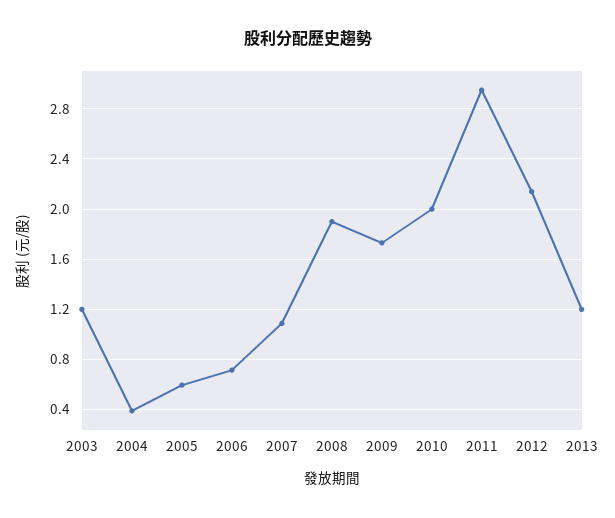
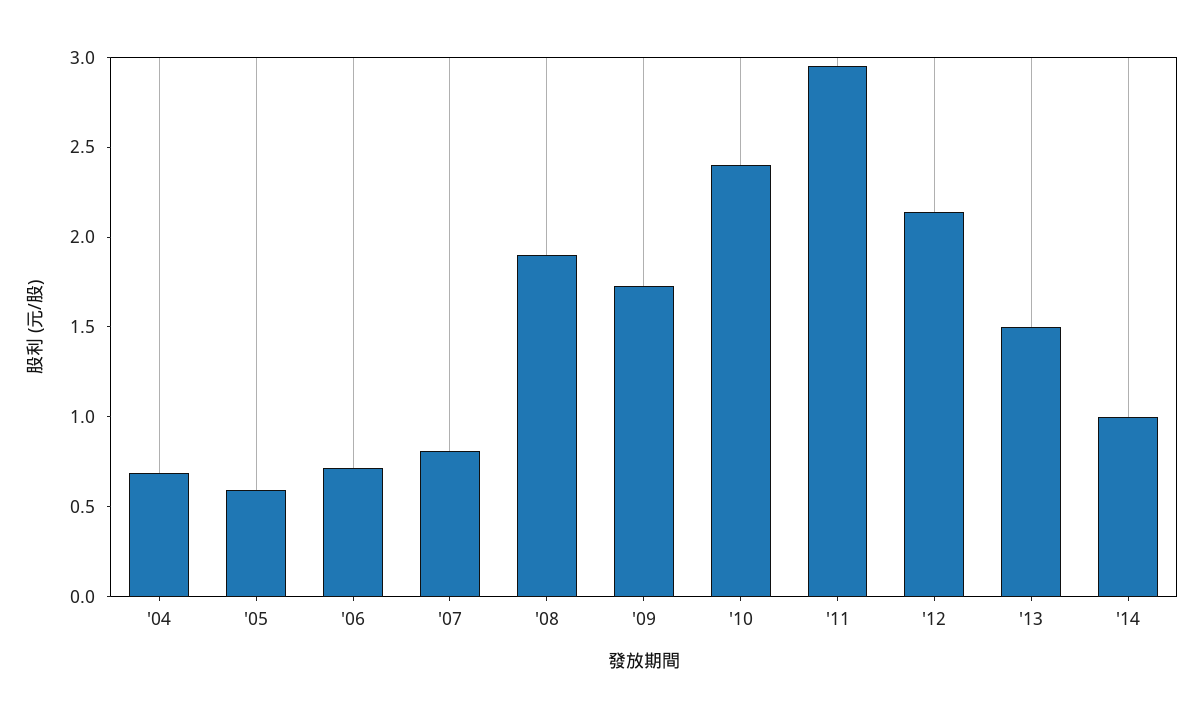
2003: 1.2 -> none
2004: 0.4 -> 0.7
2007: 1.1 -> 0.8
2010: 2 -> 2.4
2013: 1.2 -> 1.5
'14: none -> 1

